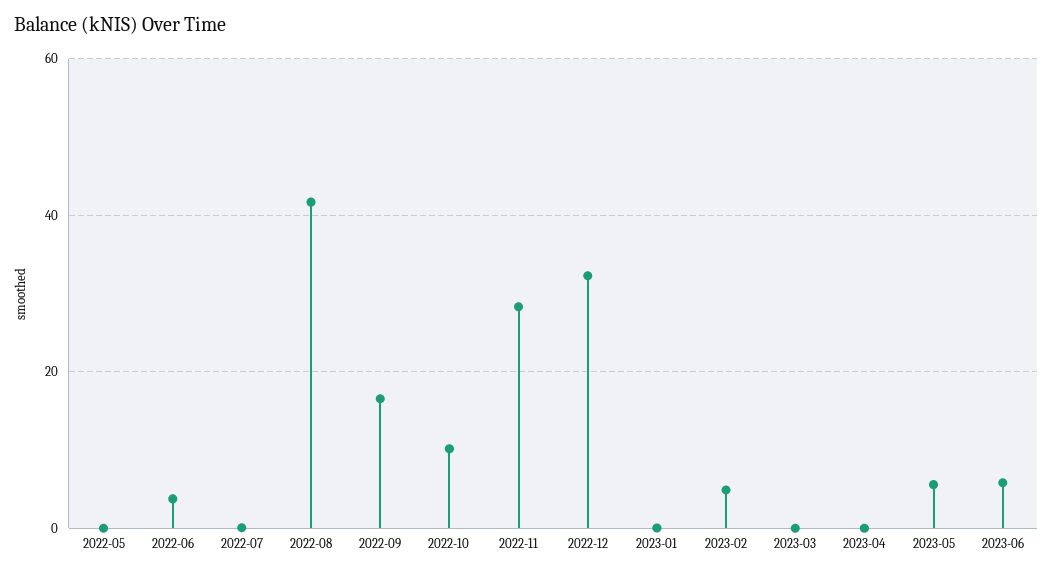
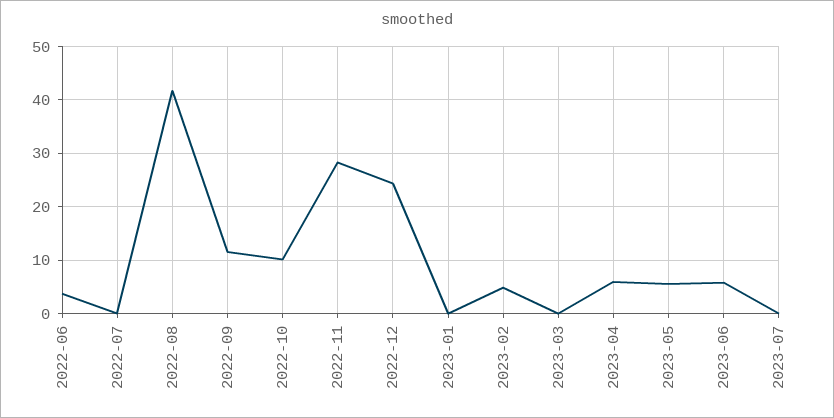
2022-05: 0 -> none
2022-09: 16 -> 12
2022-12: 32 -> 24
2023-04: 0 -> 6
2023-07: none -> 0

